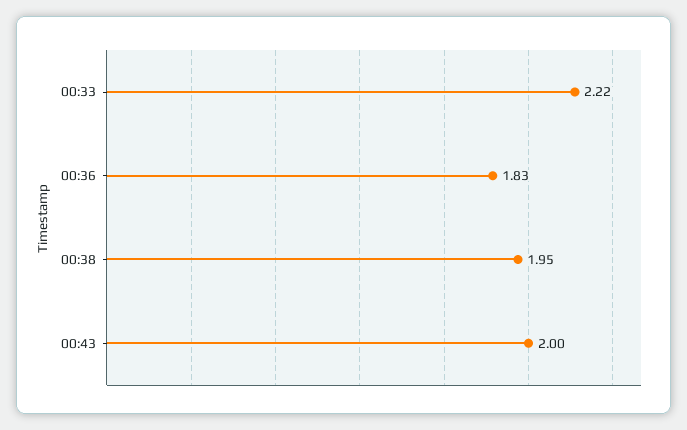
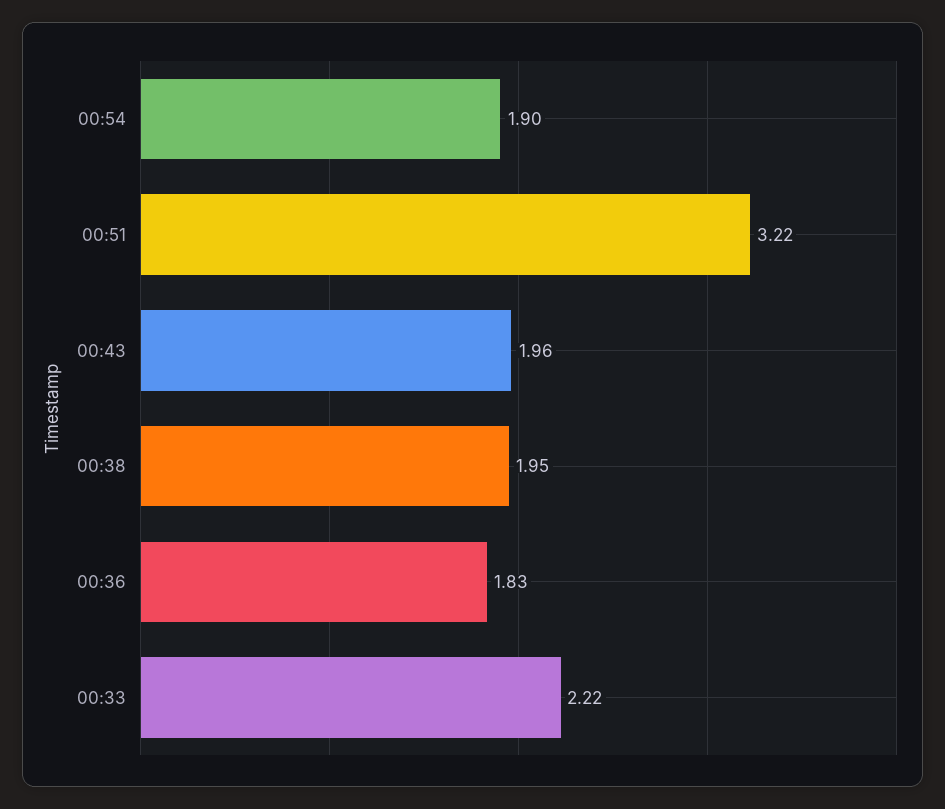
00:43: 2 -> 1.96
00:54: none -> 1.9
00:51: none -> 3.22

